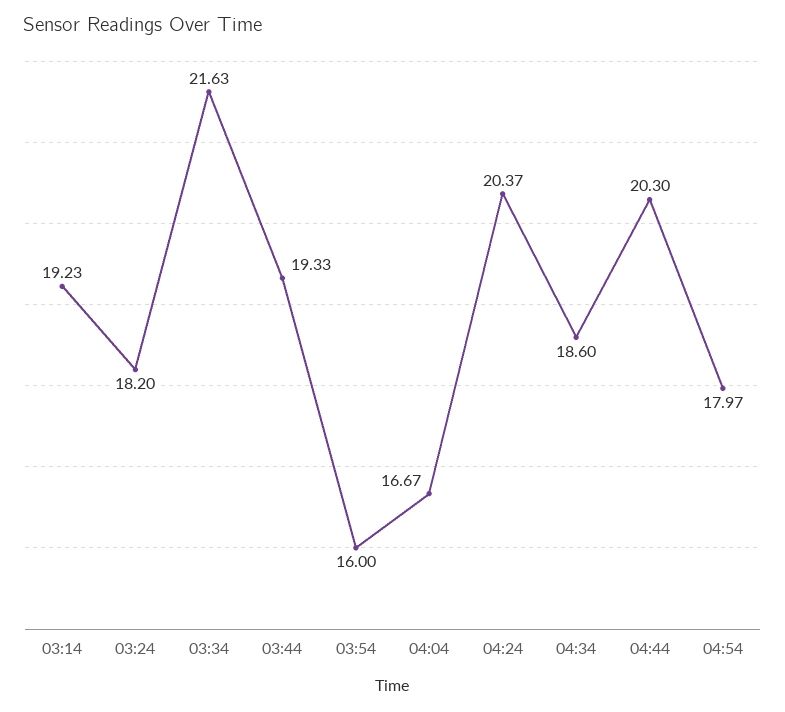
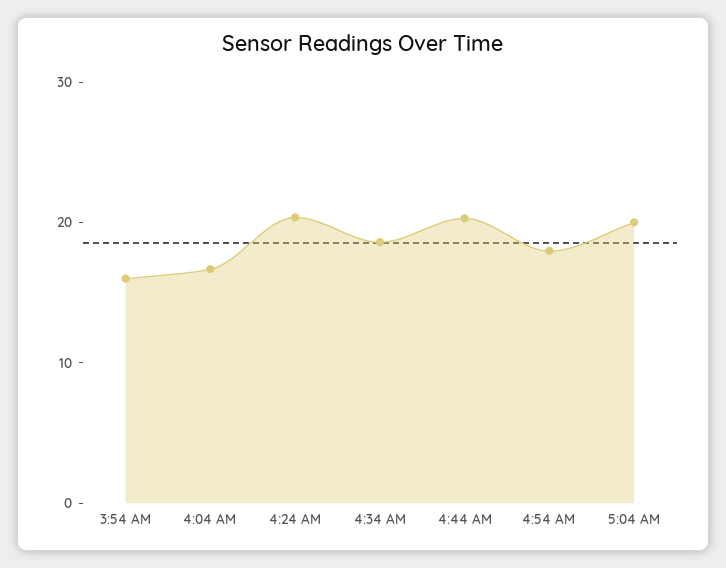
03:14: 19.23 -> none
03:24: 18.2 -> none
03:34: 21.63 -> none
03:44: 19.33 -> none
5:04 AM: none -> 20

